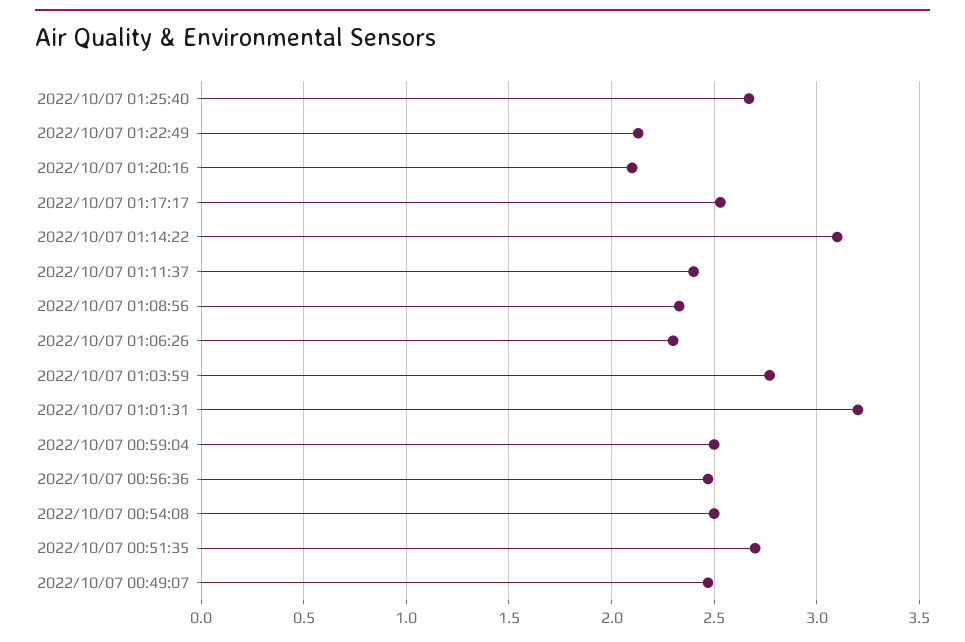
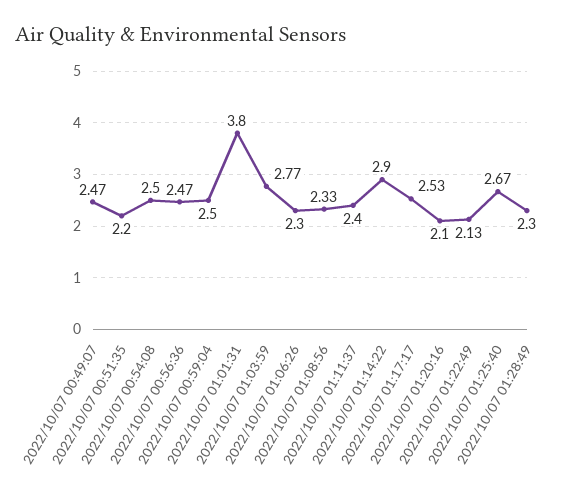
2022/10/07 01:14:22: 3.1 -> 2.9
2022/10/07 01:01:31: 3.2 -> 3.8
2022/10/07 00:51:35: 2.7 -> 2.2
2022/10/07 01:28:49: none -> 2.3

